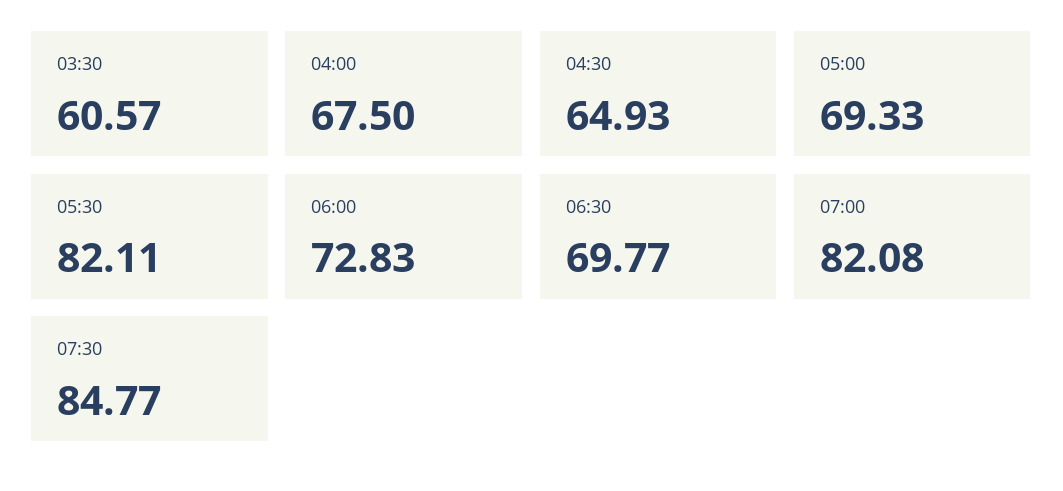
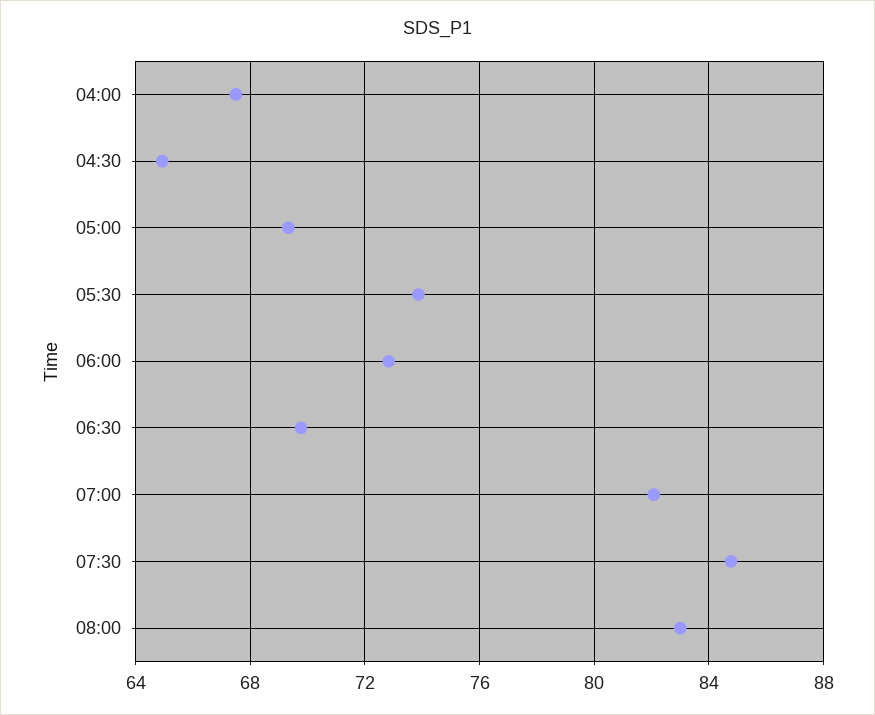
03:30: 60.57 -> none
05:30: 82.11 -> 74
08:00: none -> 83

